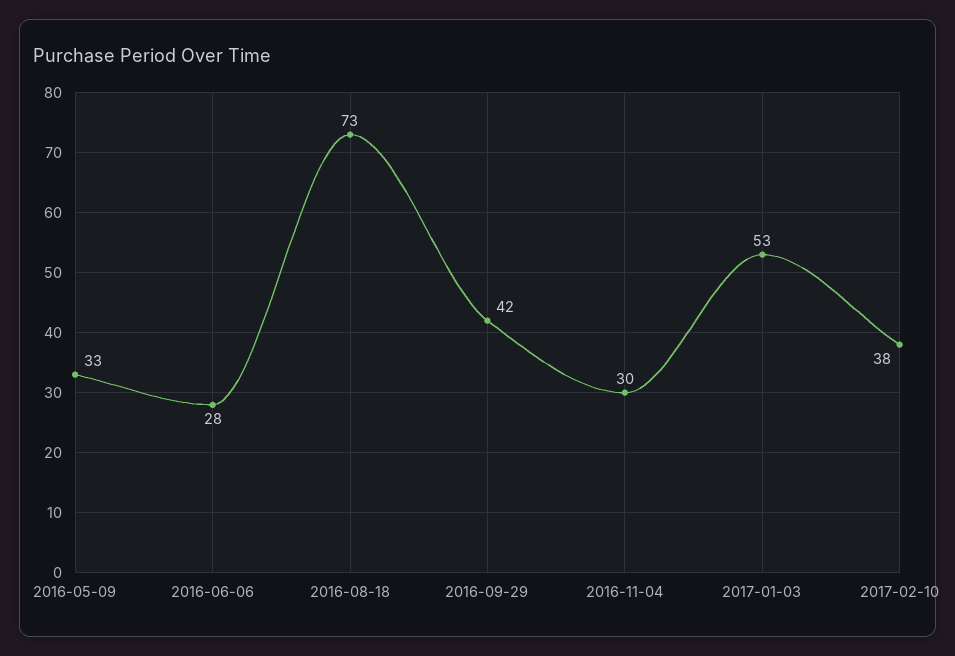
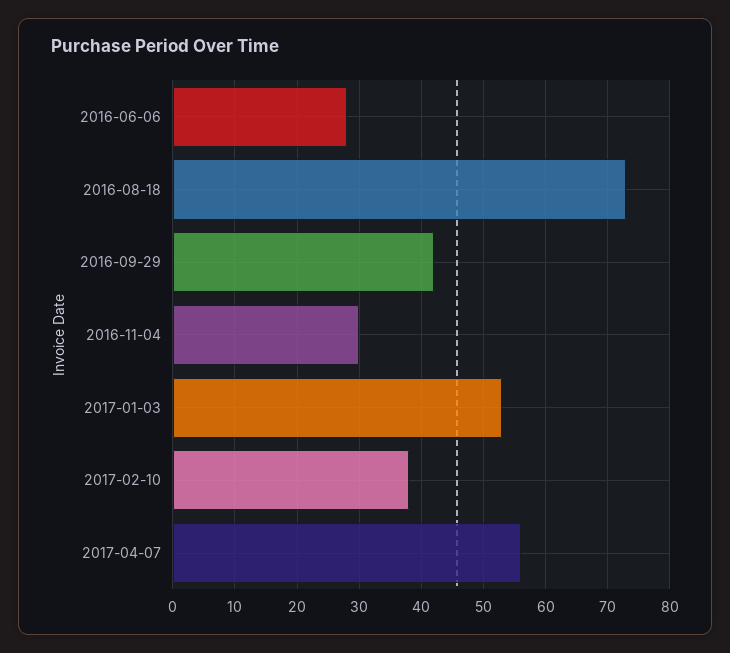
2016-05-09: 33 -> none
2017-04-07: none -> 56

